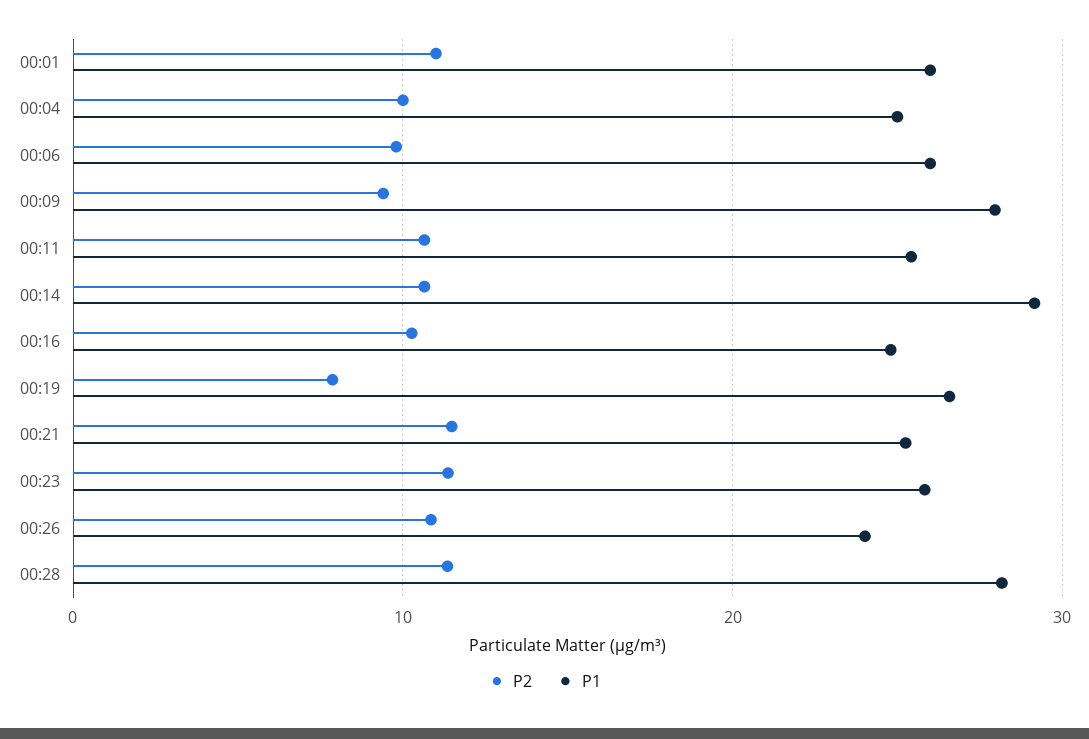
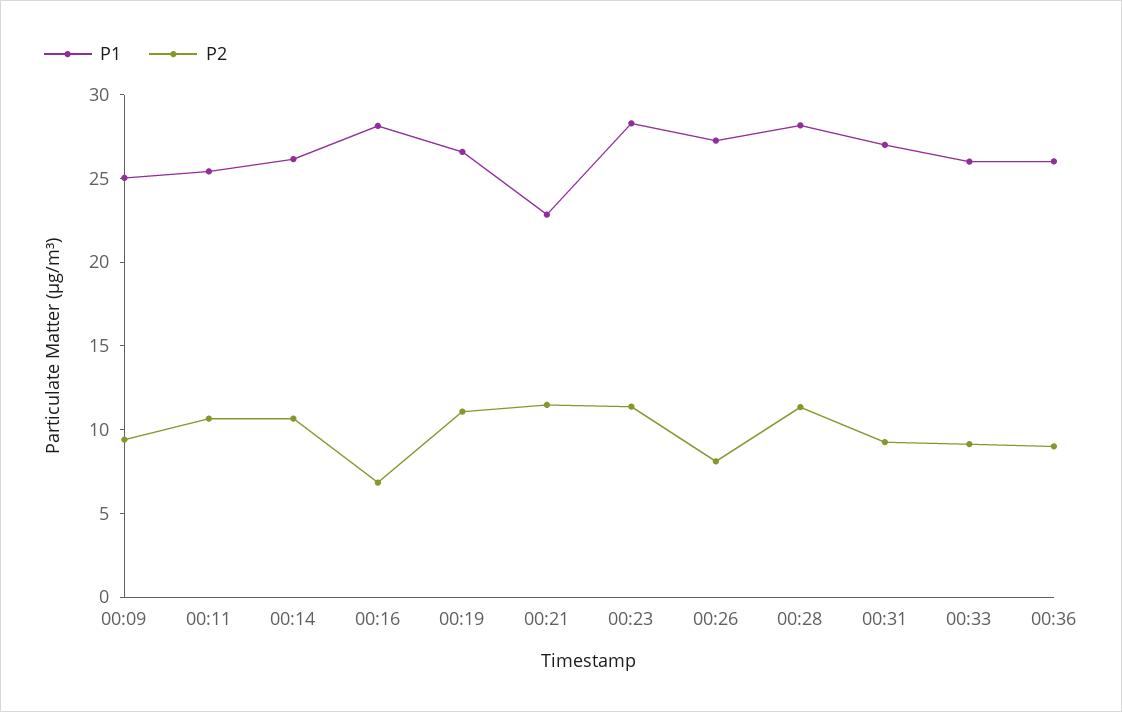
P2, 00:01: 11 -> none
P1, 00:01: 26 -> none
P2, 00:04: 10 -> none
P1, 00:04: 25 -> none
P2, 00:06: 10 -> none
P1, 00:06: 26 -> none
P1, 00:09: 28 -> 25
P1, 00:14: 29 -> 26
P2, 00:16: 10 -> 7
P1, 00:16: 25 -> 28
P2, 00:19: 8 -> 11
P1, 00:21: 25 -> 23
P1, 00:23: 26 -> 28
P2, 00:26: 11 -> 8
P1, 00:26: 24 -> 27
P1, 00:31: none -> 27
P2, 00:31: none -> 9
P1, 00:33: none -> 26
P2, 00:33: none -> 9
P1, 00:36: none -> 26
P2, 00:36: none -> 9

